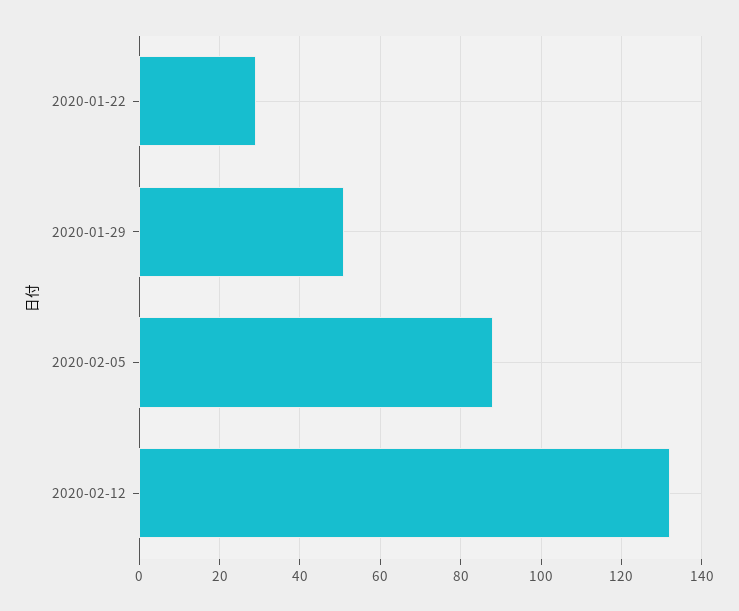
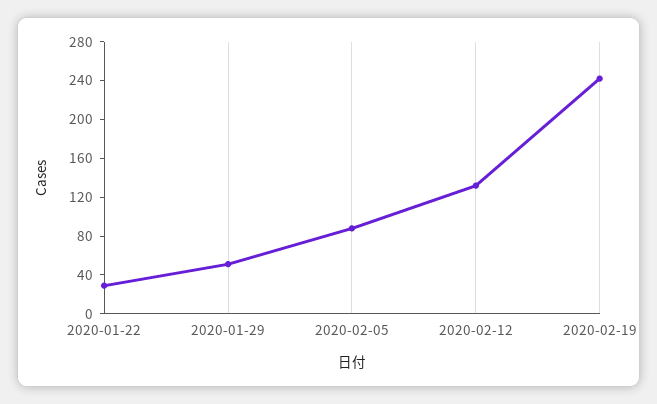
2020-02-19: none -> 240

